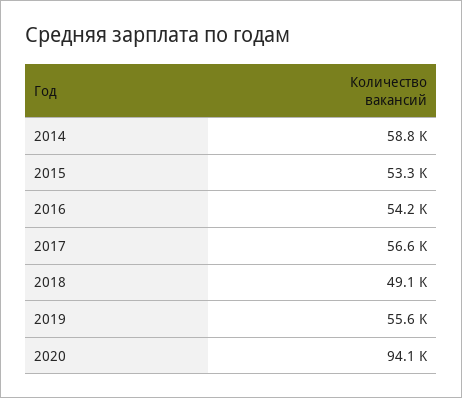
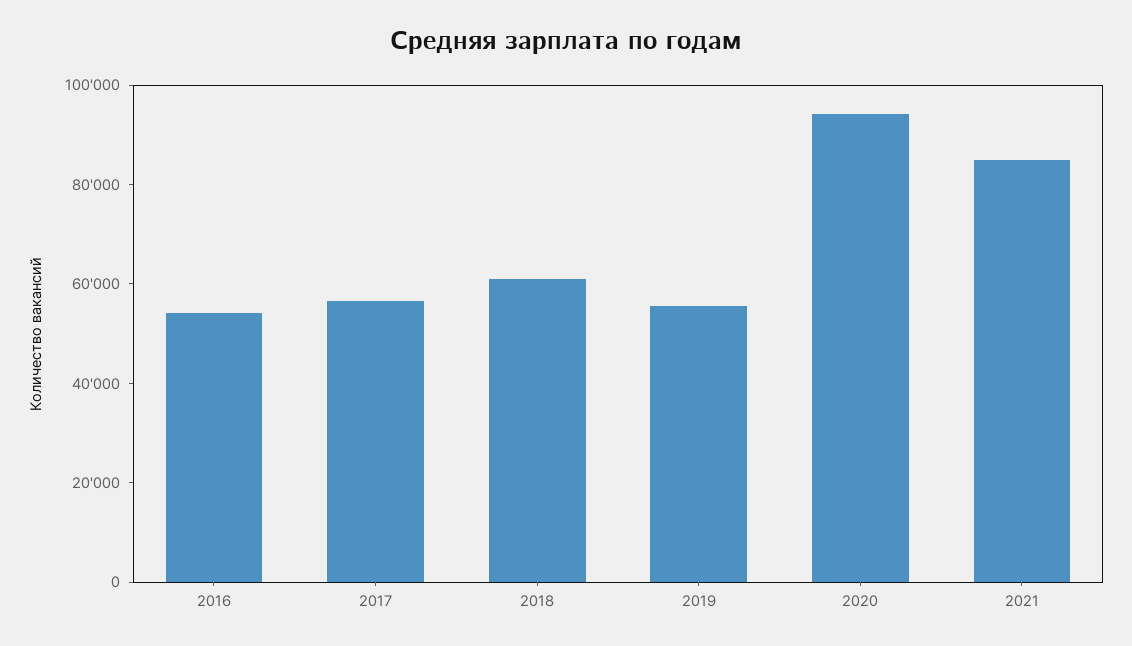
2014: 58800 -> none
2015: 53300 -> none
2018: 49100 -> 60000
2021: none -> 85000

